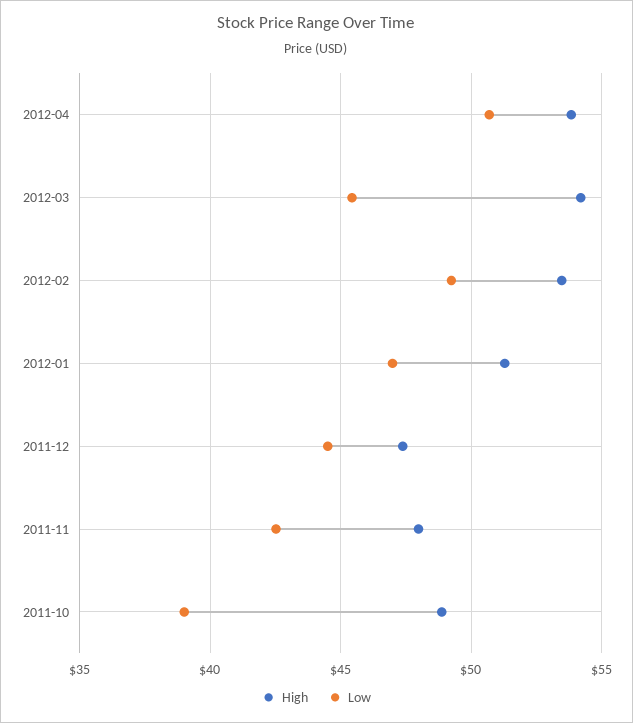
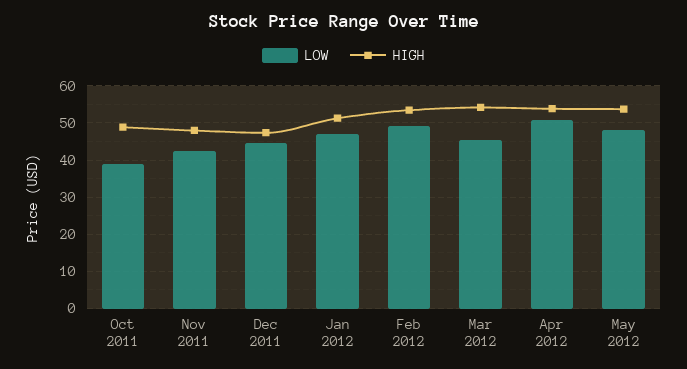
Low, May 2012: none -> 48
High, May 2012: none -> 54

